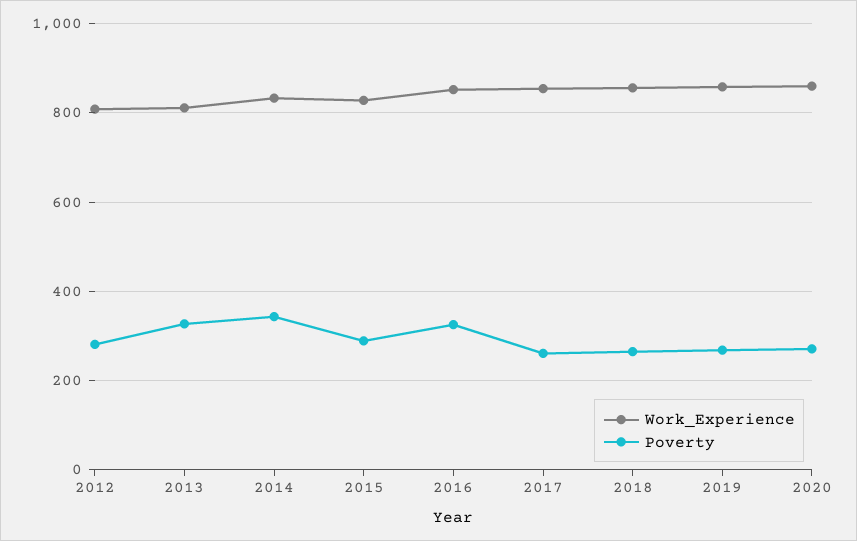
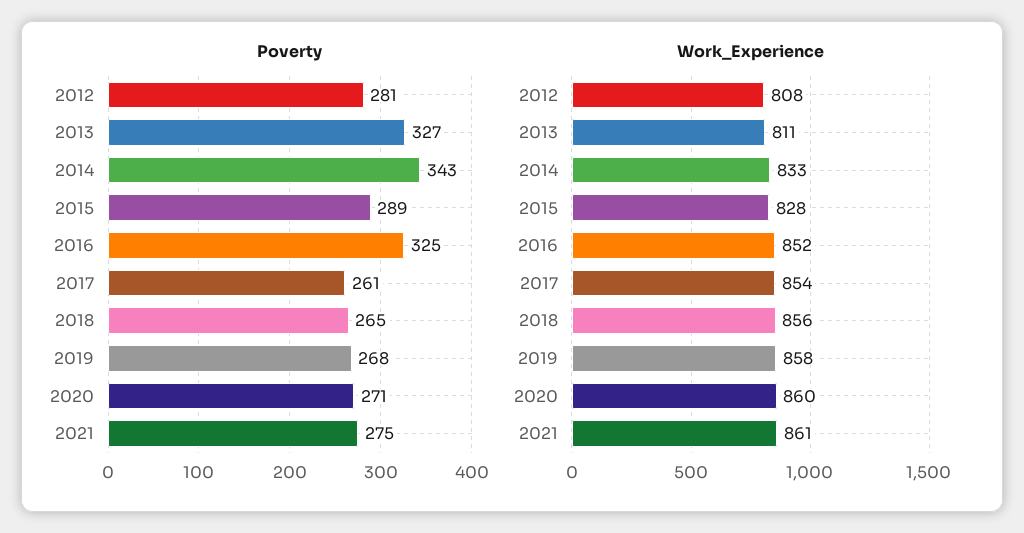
Poverty, 2021: none -> 275
Work_Experience, 2021: none -> 861

